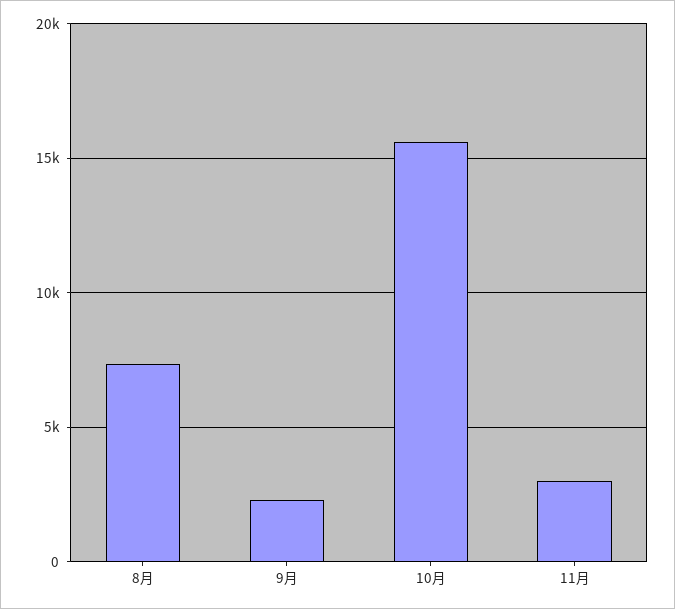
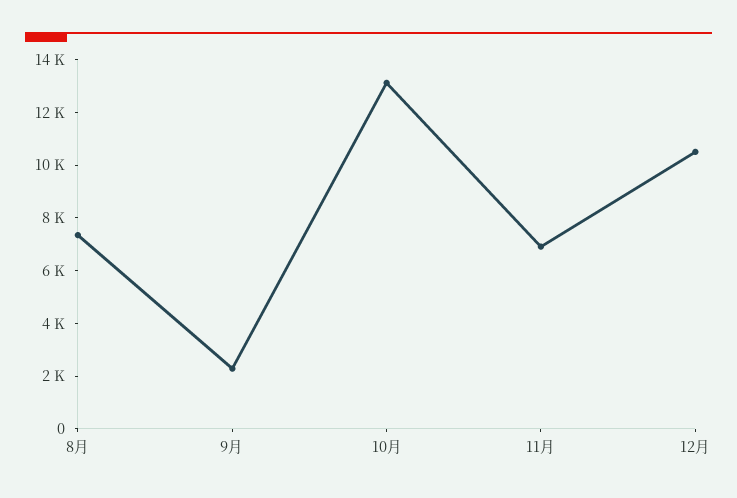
10月: 15500 -> 13000
11月: 3000 -> 7000
12月: none -> 10500

